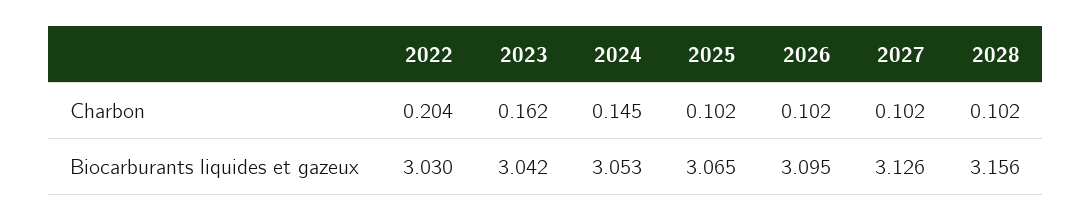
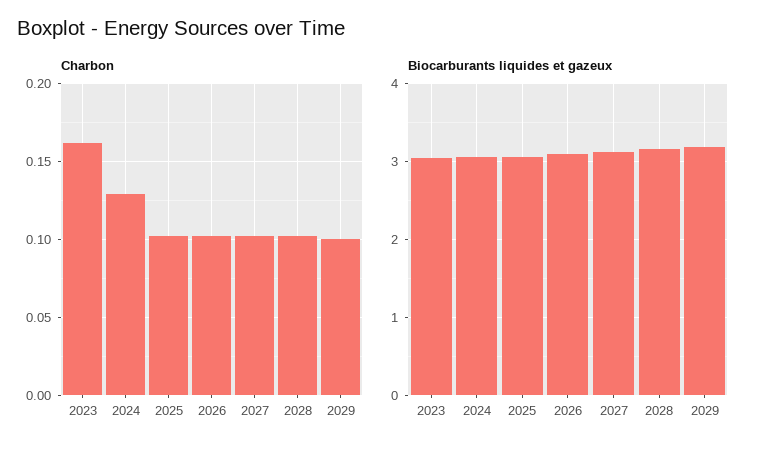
Charbon, 2022: 0.204 -> none
Charbon, 2024: 0.145 -> 0.13
Biocarburants liquides et gazeux, 2022: 3.03 -> none
Charbon, 2029: none -> 0.1
Biocarburants liquides et gazeux, 2029: none -> 3.2

